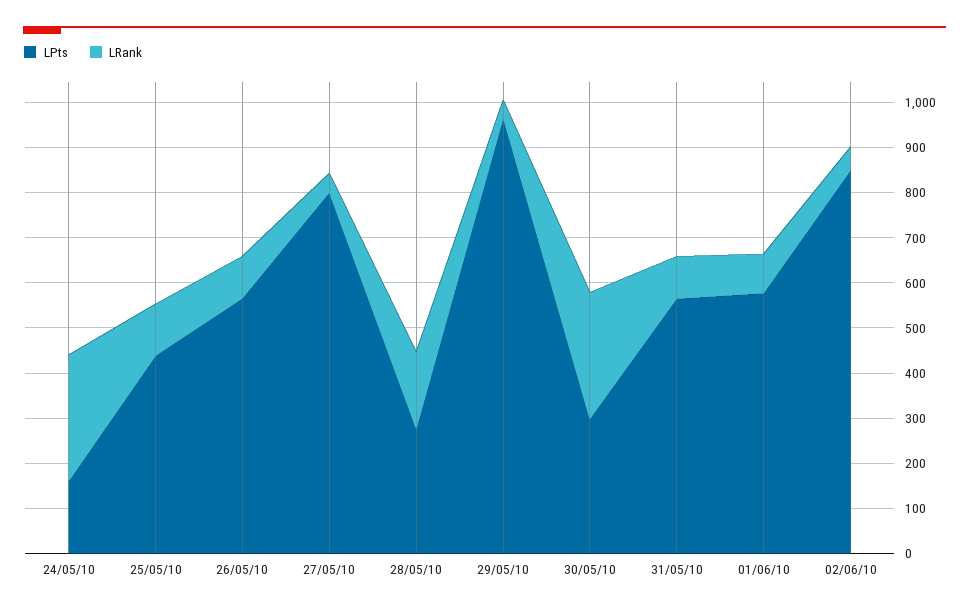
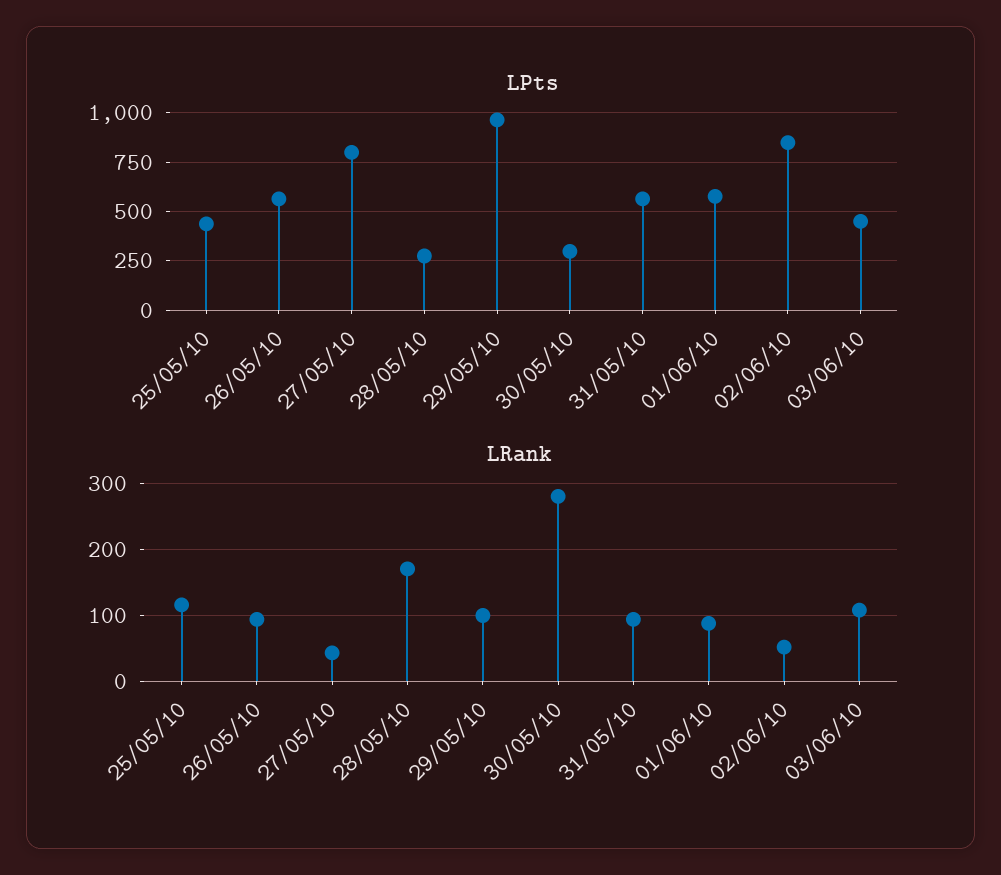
LPts, 24/05/10: 160 -> none
LRank, 24/05/10: 280 -> none
LRank, 29/05/10: 40 -> 100
LPts, 03/06/10: none -> 450
LRank, 03/06/10: none -> 110

